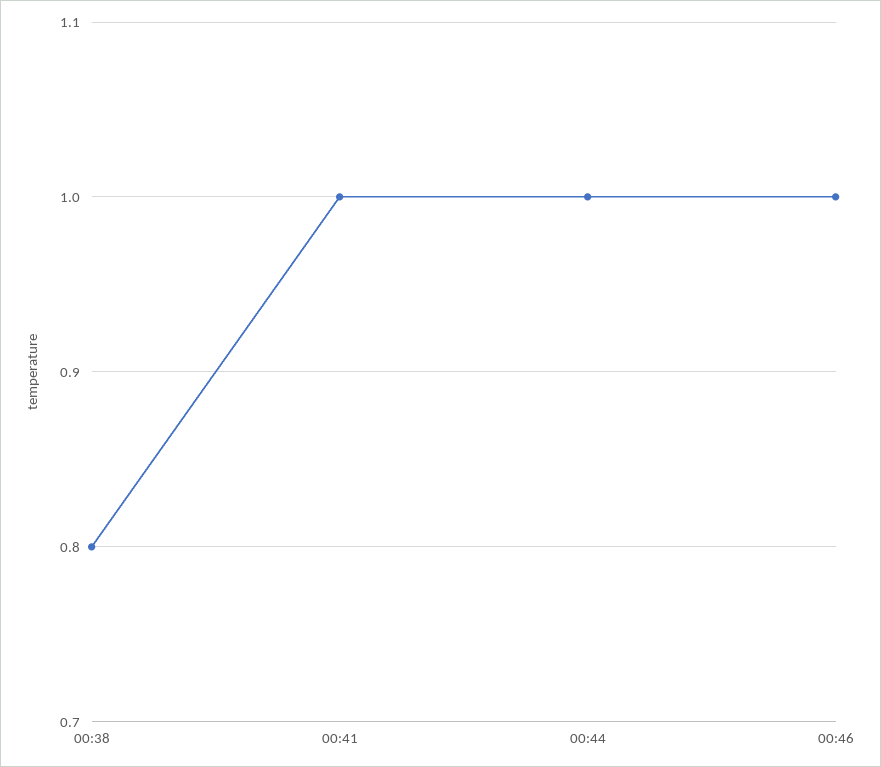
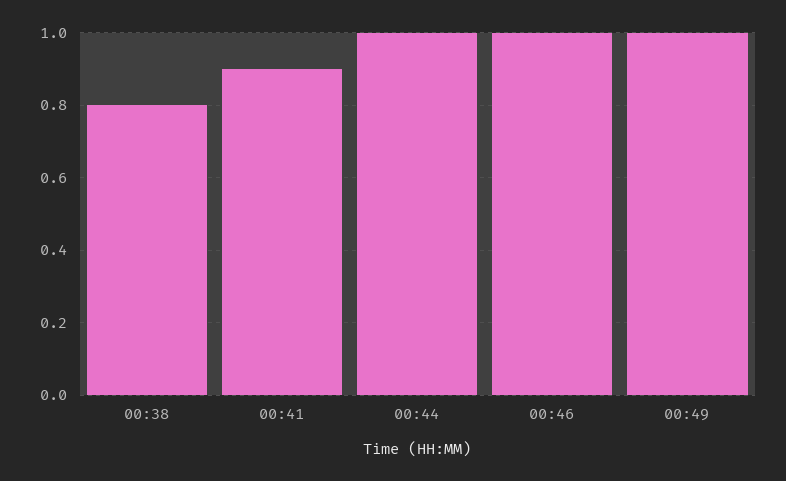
00:41: 1 -> 0.9
00:49: none -> 1

